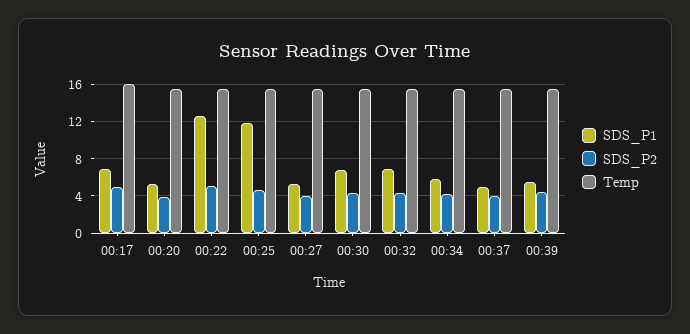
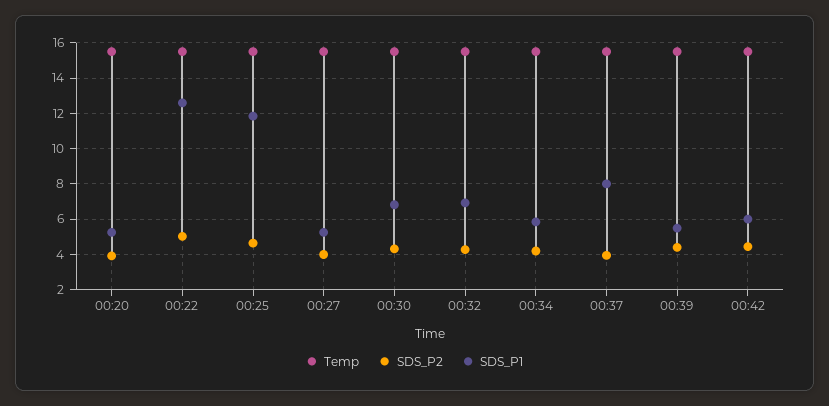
SDS_P1, 00:17: 7 -> none
SDS_P2, 00:17: 5 -> none
Temp, 00:17: 16 -> none
SDS_P1, 00:37: 5 -> 8
Temp, 00:42: none -> 15.5
SDS_P2, 00:42: none -> 4.5
SDS_P1, 00:42: none -> 6

